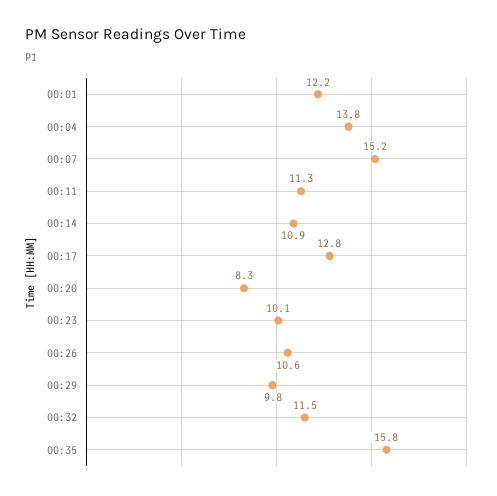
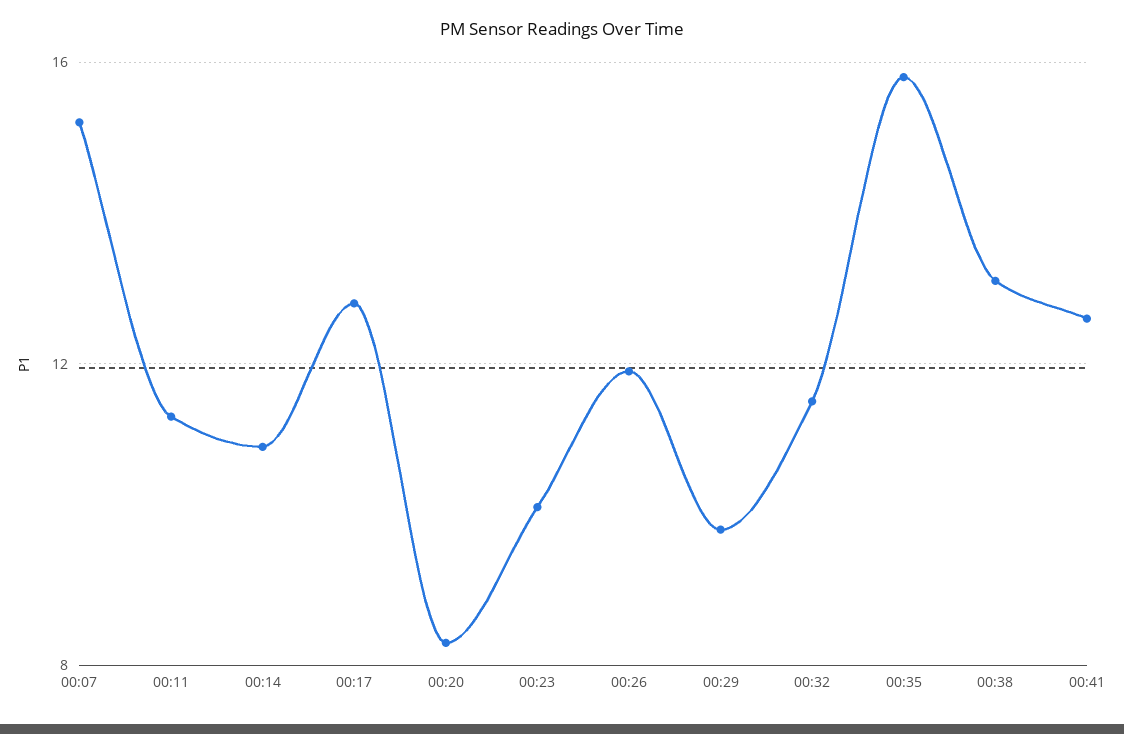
00:01: 12.2 -> none
00:04: 13.8 -> none
00:26: 10.6 -> 12
00:38: none -> 13
00:41: none -> 12.5

